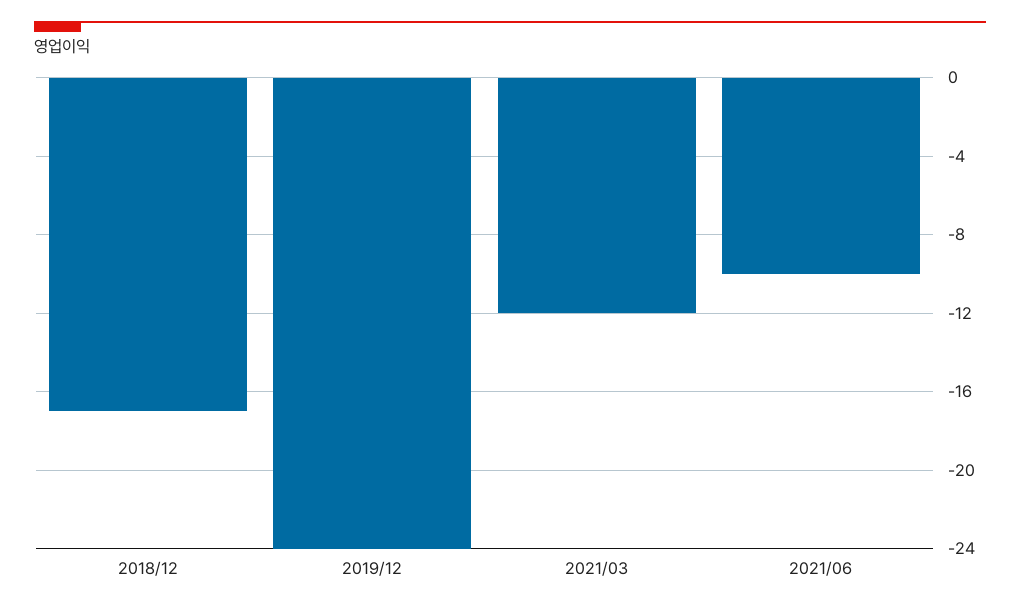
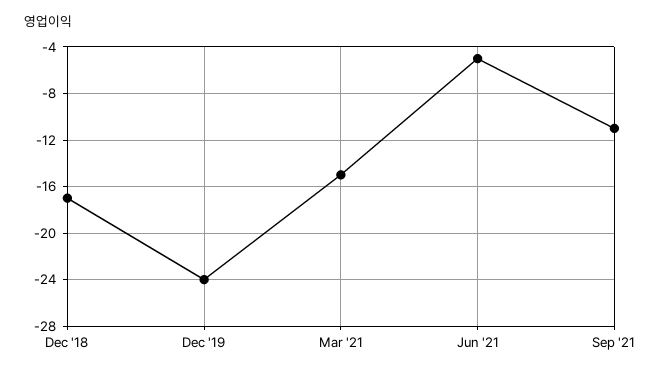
2021/03: -12 -> -15
2021/06: -10 -> -5
Sep '21: none -> -11

